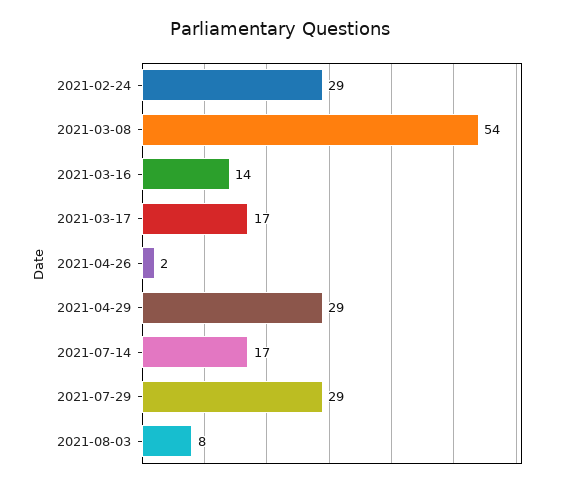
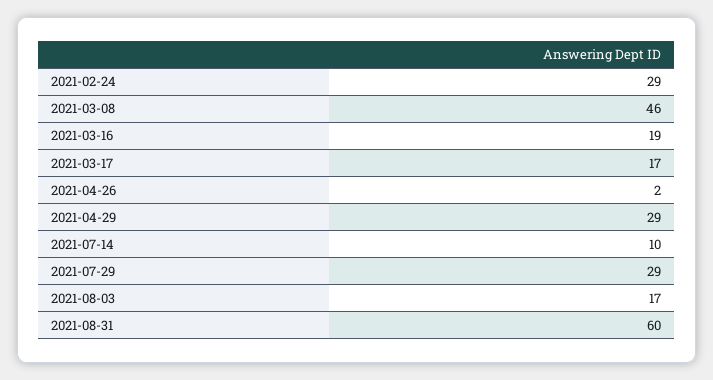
2021-03-08: 54 -> 46
2021-03-16: 14 -> 19
2021-07-14: 17 -> 10
2021-08-03: 8 -> 17
2021-08-31: none -> 60

